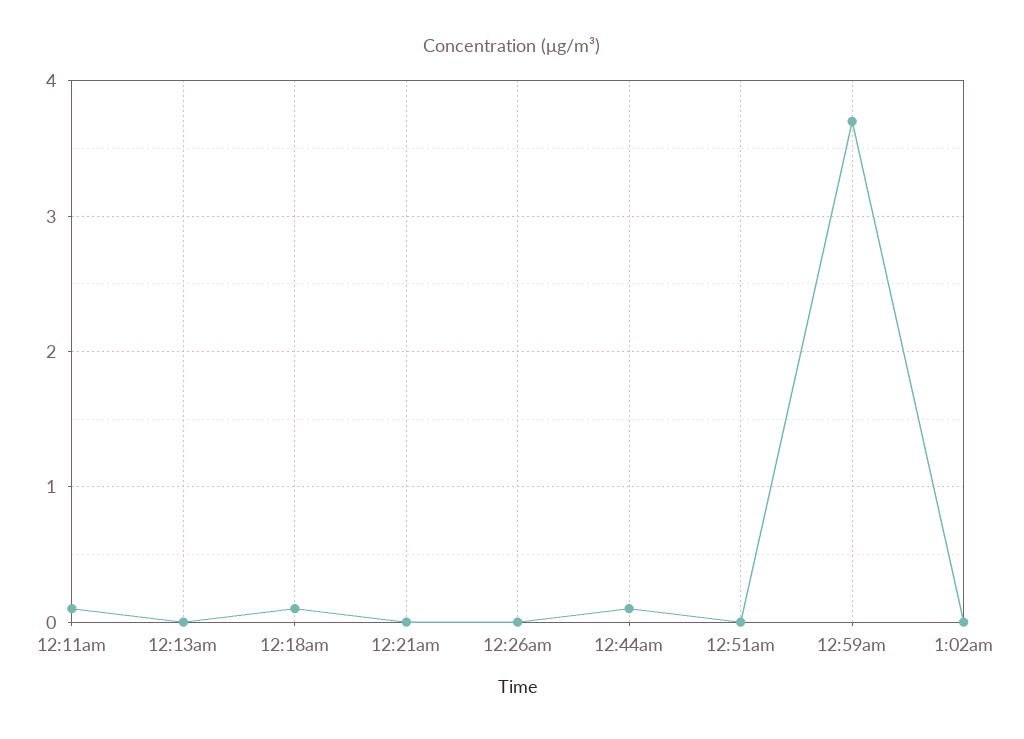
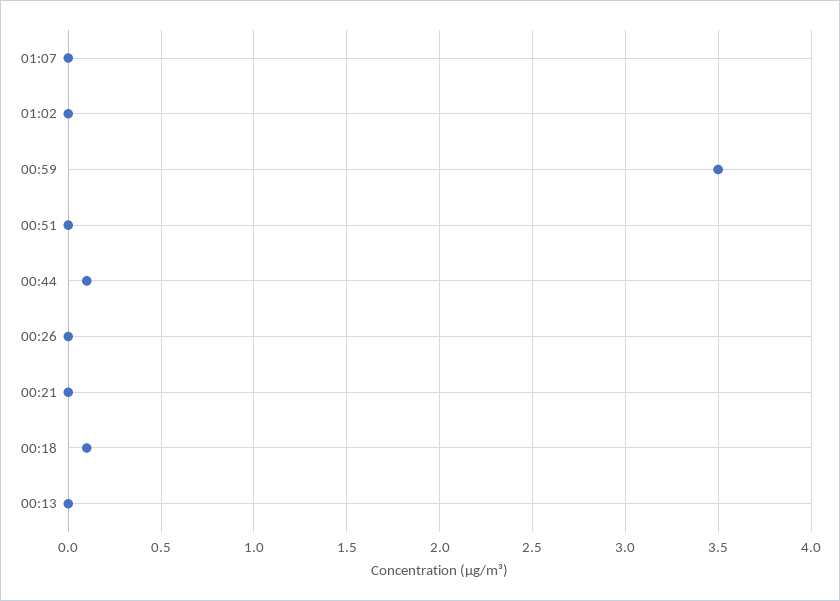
12:11am: 0.1 -> none
12:59am: 3.7 -> 3.5
01:07: none -> 0

